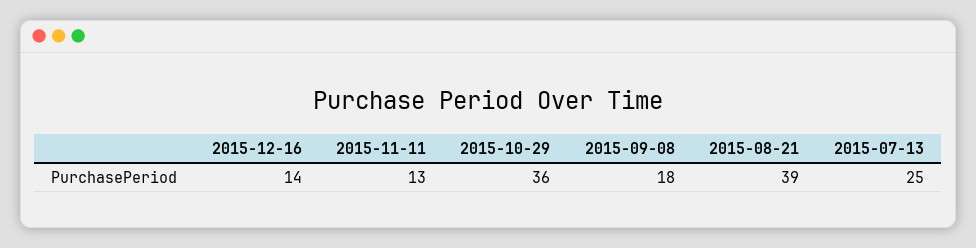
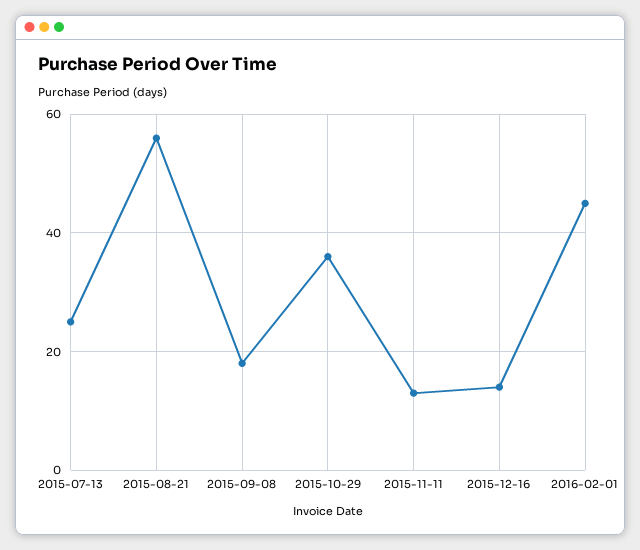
2015-08-21: 39 -> 55
2016-02-01: none -> 45

